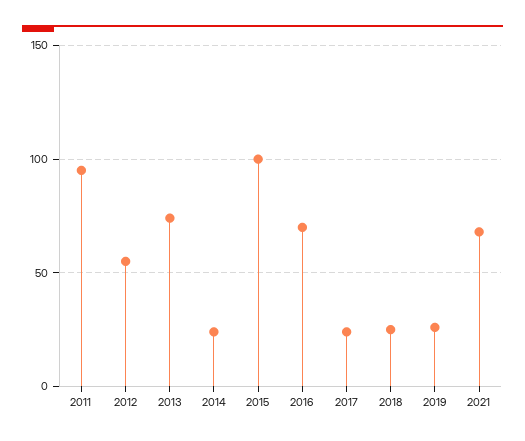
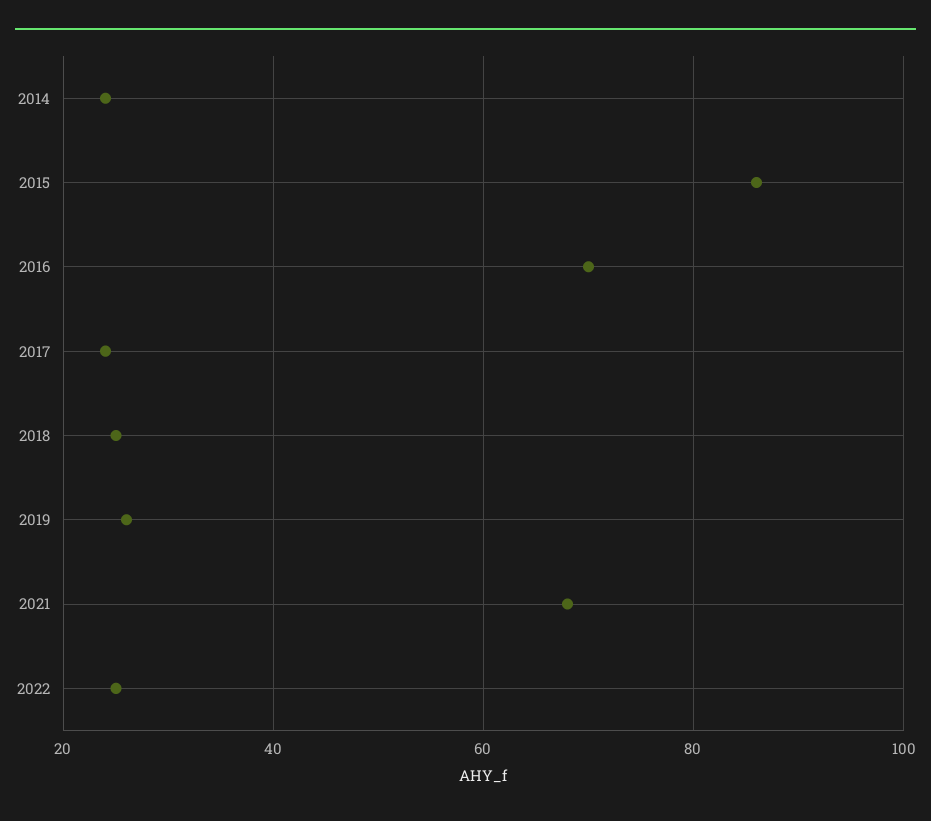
2011: 95 -> none
2012: 55 -> none
2013: 75 -> none
2015: 100 -> 85
2022: none -> 25

